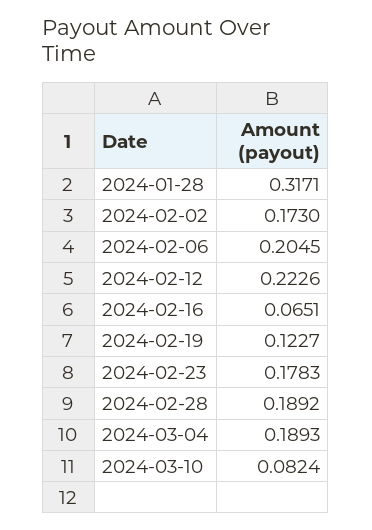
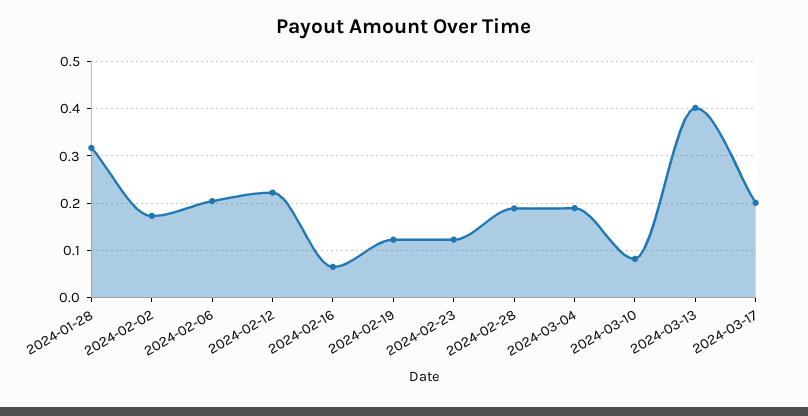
2024-02-23: 0.1783 -> 0.12
2024-03-13: none -> 0.4
2024-03-17: none -> 0.2

